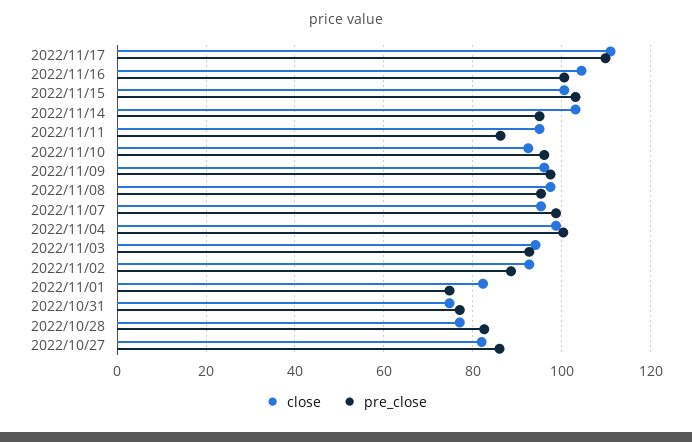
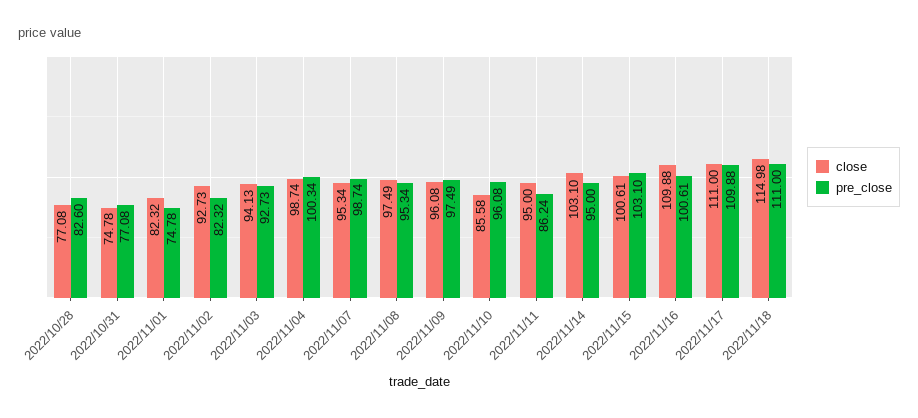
close, 2022/11/16: 104 -> 109.88
close, 2022/11/10: 92 -> 85.58
pre_close, 2022/11/02: 88 -> 82.32
close, 2022/10/27: 82 -> none
pre_close, 2022/10/27: 86 -> none
close, 2022/11/18: none -> 114.98
pre_close, 2022/11/18: none -> 111

